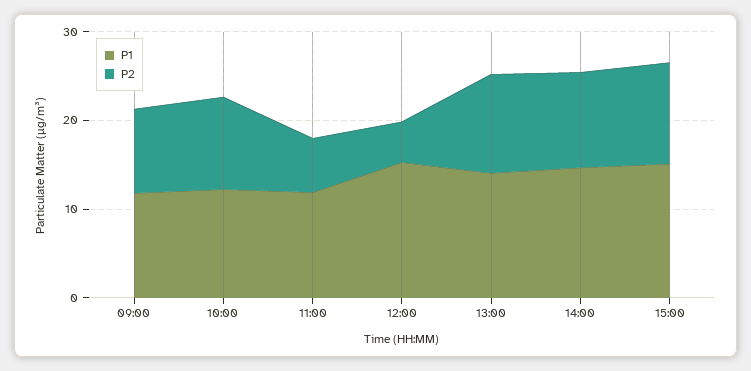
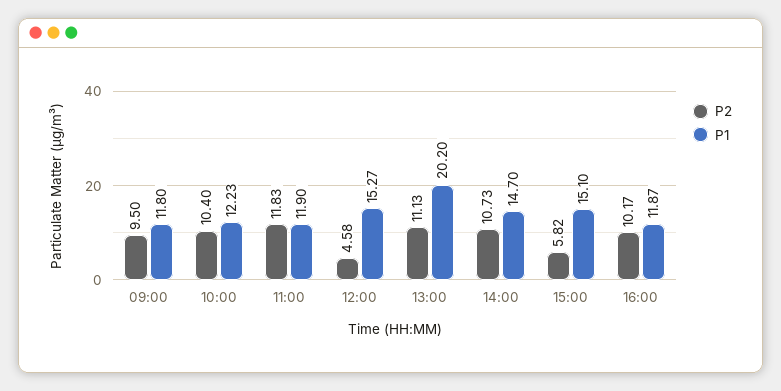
P2, 11:00: 6 -> 11.83
P1, 13:00: 14 -> 20.2
P2, 15:00: 12 -> 5.82
P2, 16:00: none -> 10.17
P1, 16:00: none -> 11.87

